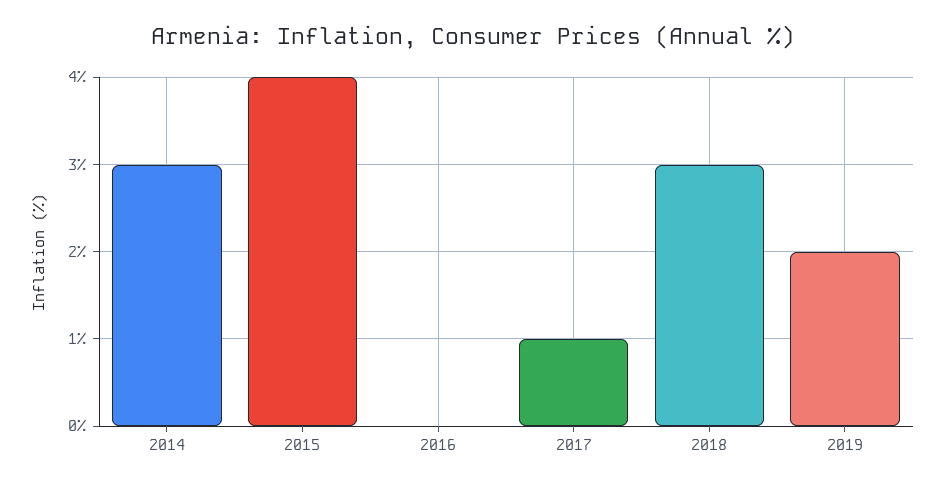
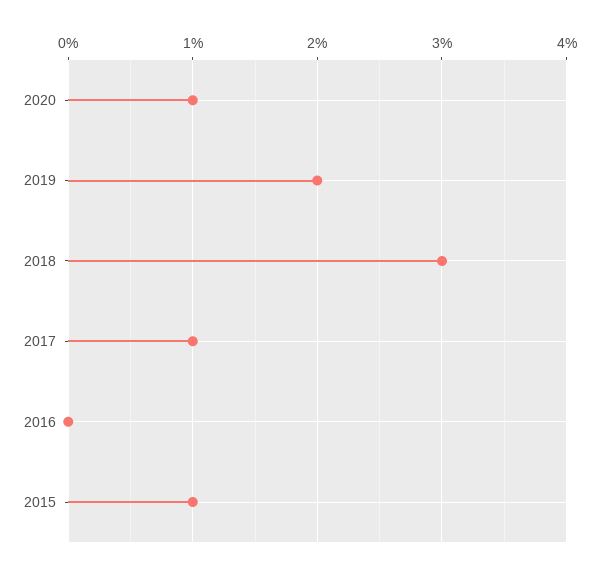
2014: 3 -> none
2015: 4 -> 1
2020: none -> 1

